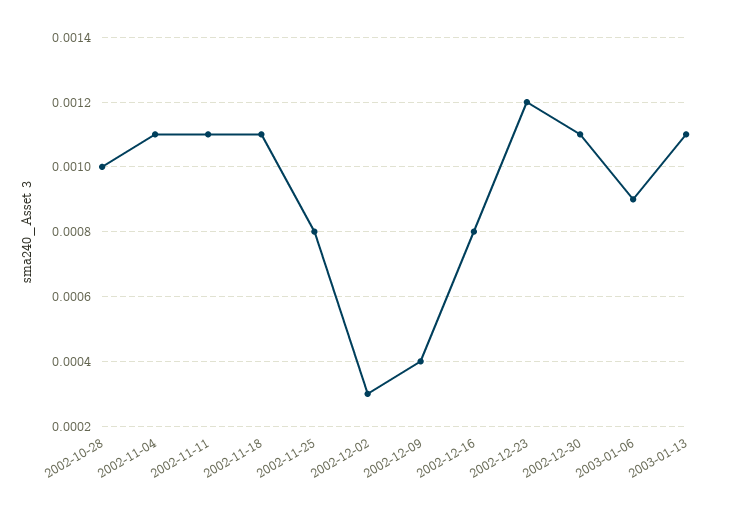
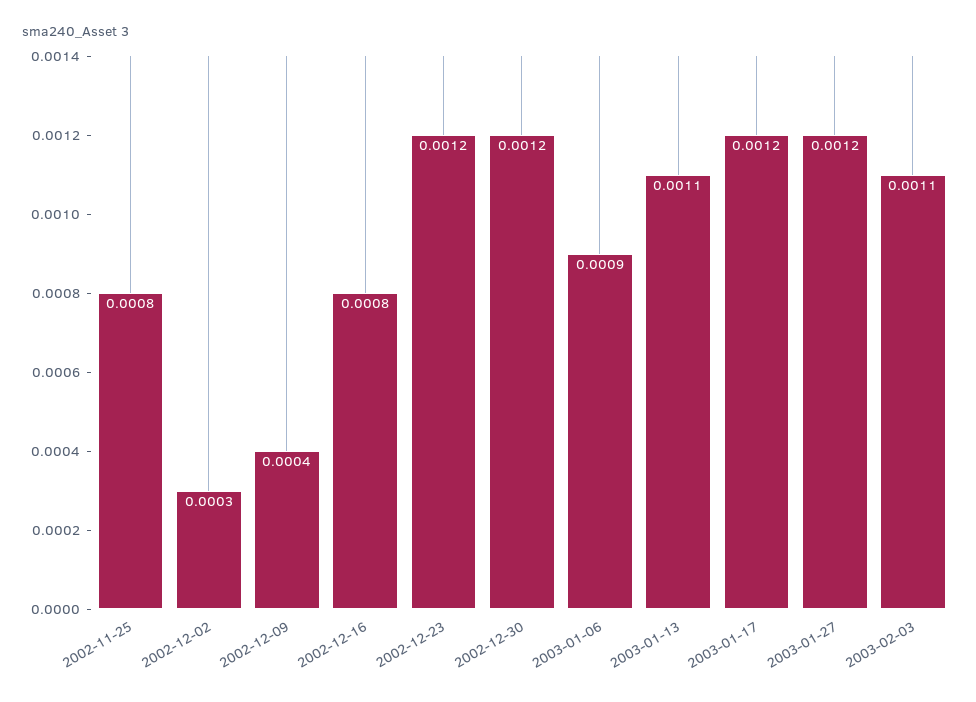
2002-10-28: 0.001 -> none
2002-11-04: 0.0011 -> none
2002-11-11: 0.0011 -> none
2002-11-18: 0.0011 -> none
2002-12-30: 0.0011 -> 0.0012
2003-01-17: none -> 0.0012
2003-01-27: none -> 0.0012
2003-02-03: none -> 0.0011

